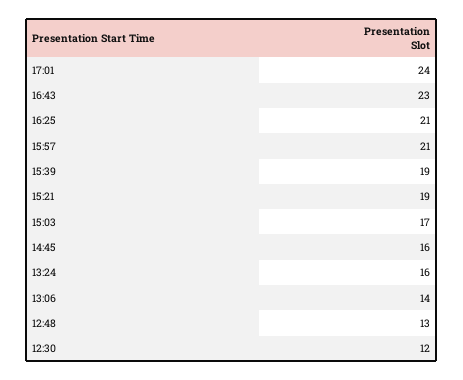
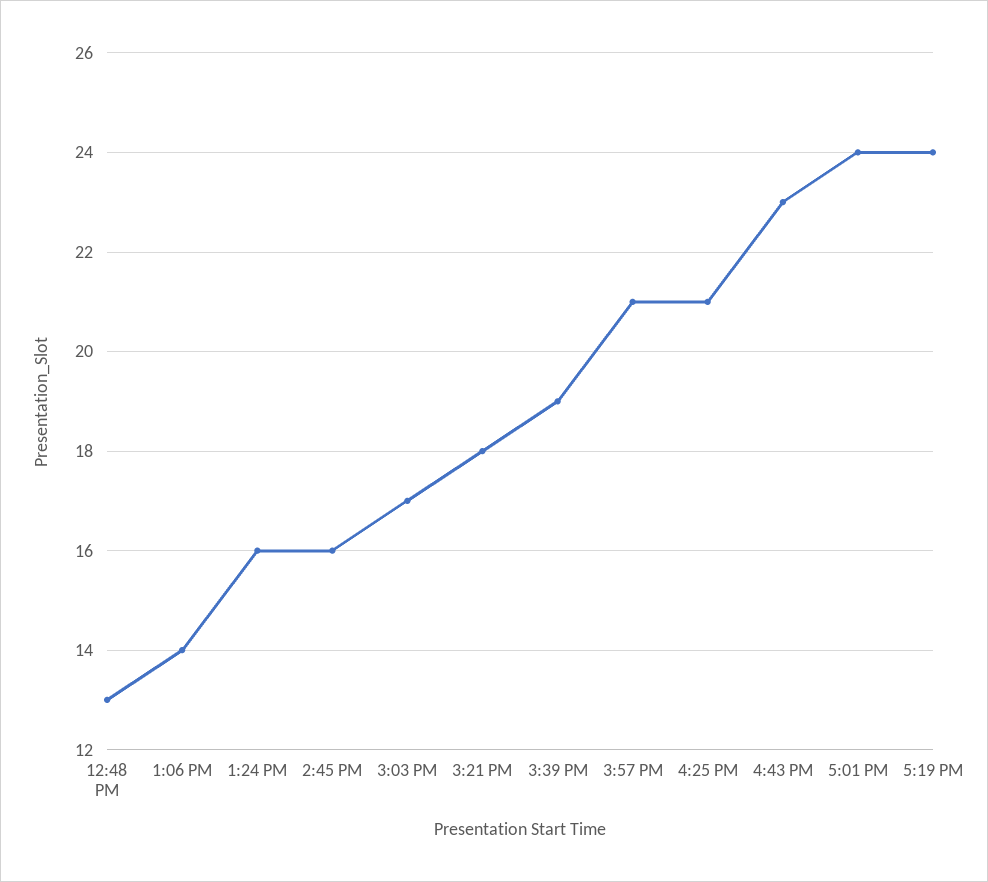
15:21: 19 -> 18
12:30: 12 -> none
5:19 PM: none -> 24

